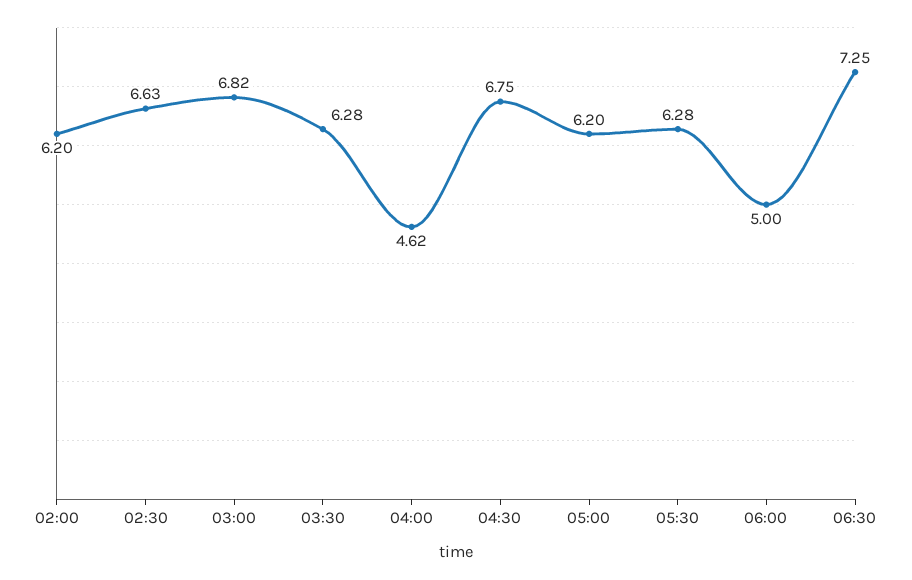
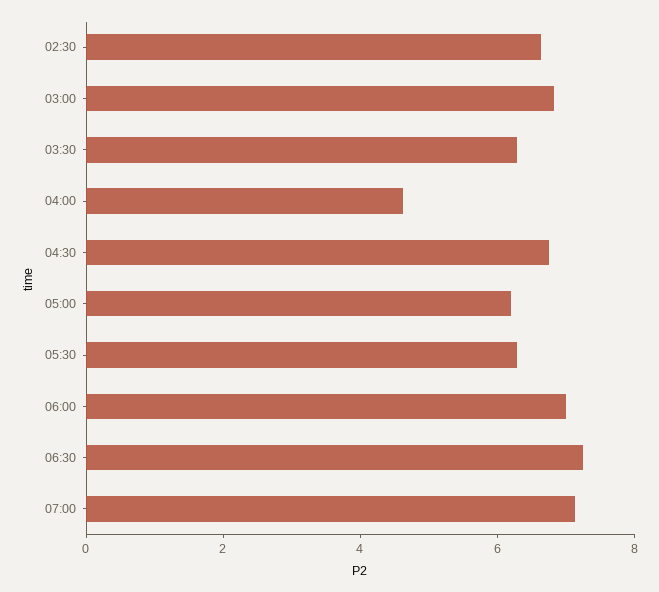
02:00: 6.2 -> none
06:00: 5 -> 7
07:00: none -> 7

